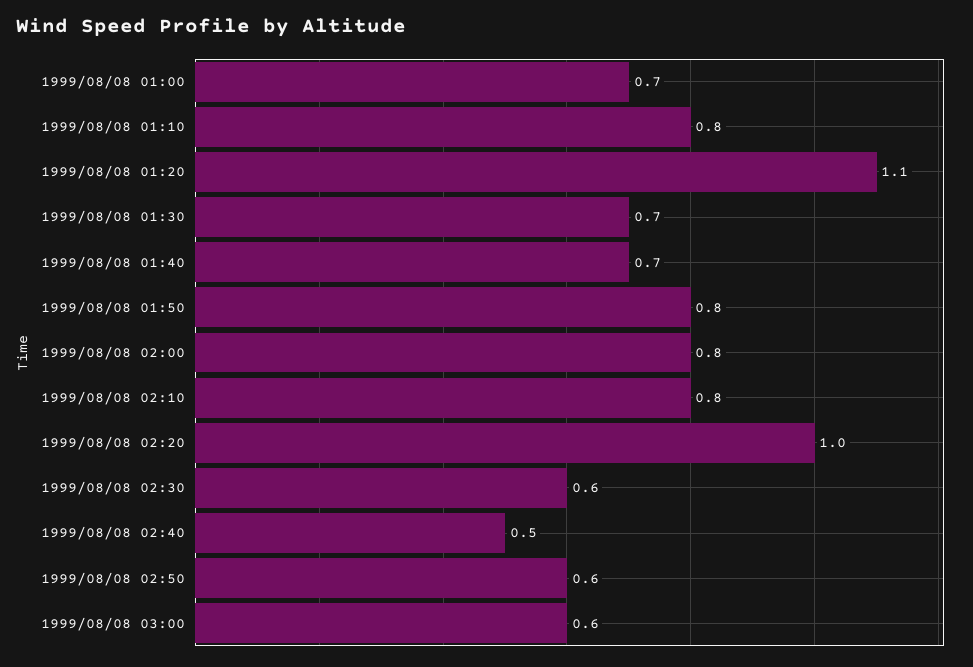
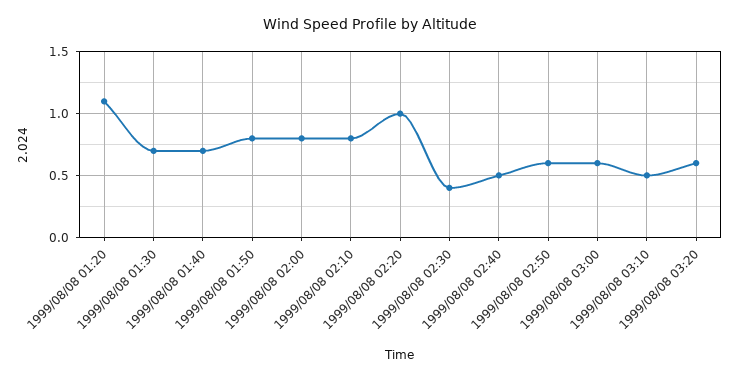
1999/08/08 01:00: 0.7 -> none
1999/08/08 01:10: 0.8 -> none
1999/08/08 02:30: 0.6 -> 0.4
1999/08/08 03:10: none -> 0.5
1999/08/08 03:20: none -> 0.6

